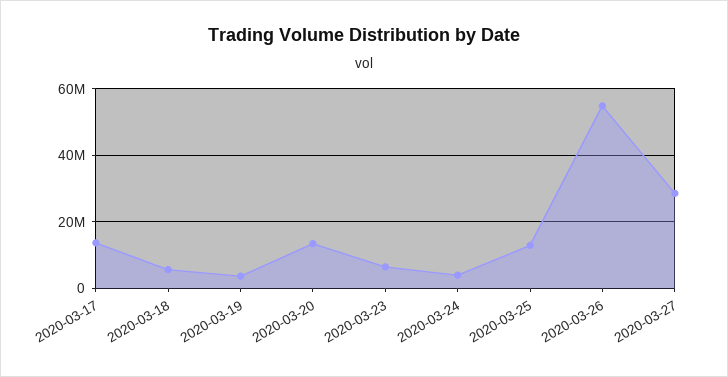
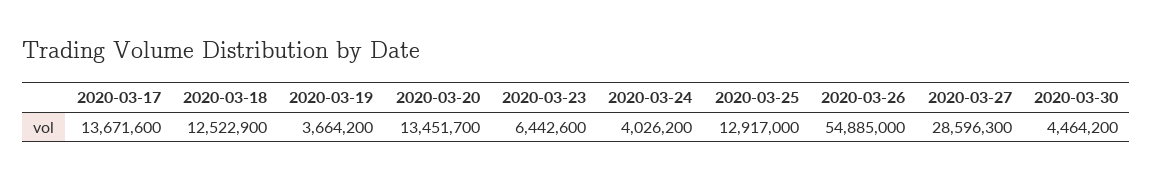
2020-03-18: 6000000 -> 12522900
2020-03-30: none -> 4464200

